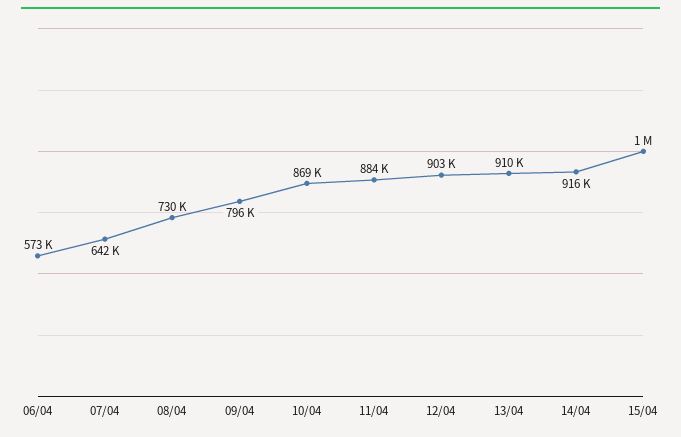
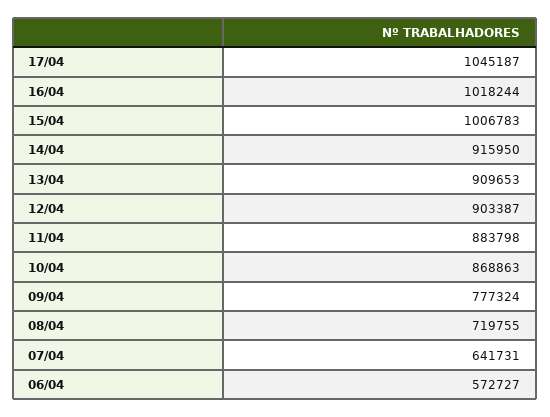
08/04: 730000 -> 719755
09/04: 796000 -> 777324
17/04: none -> 1045187
16/04: none -> 1018244

